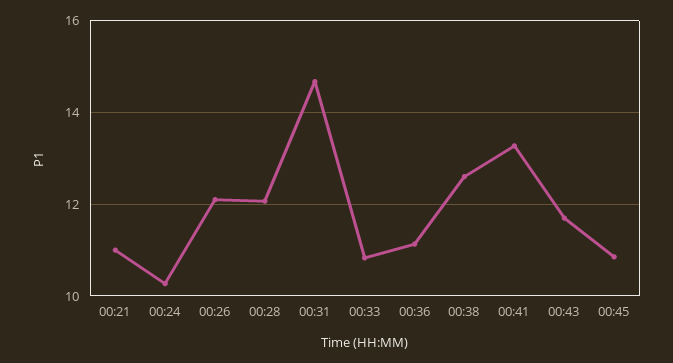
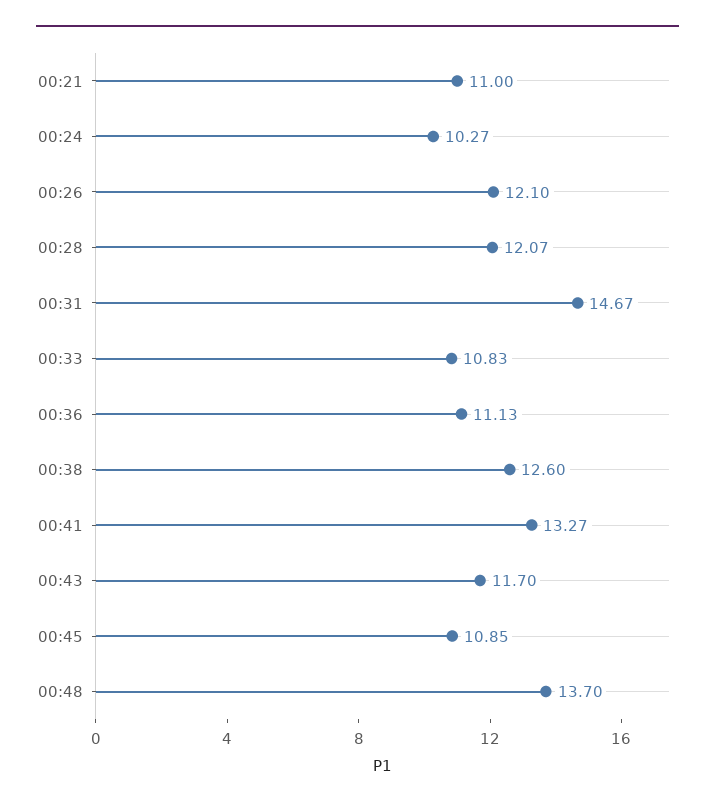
00:48: none -> 13.7

